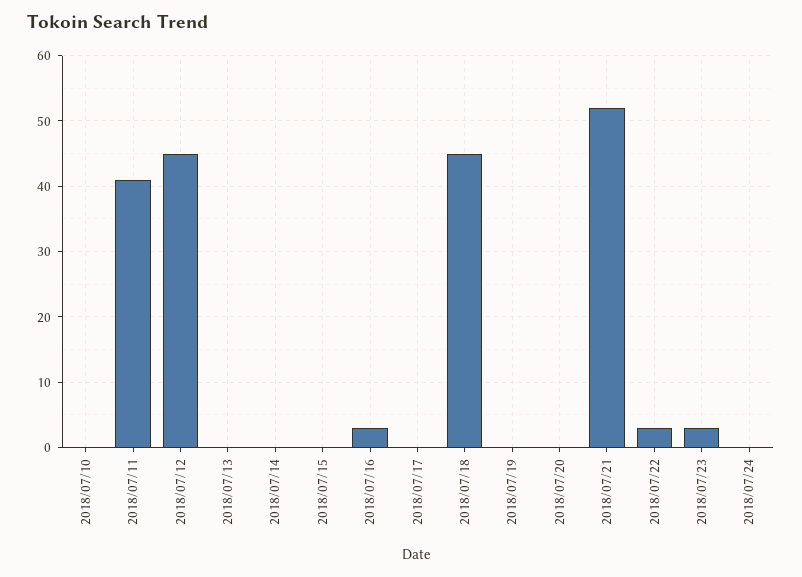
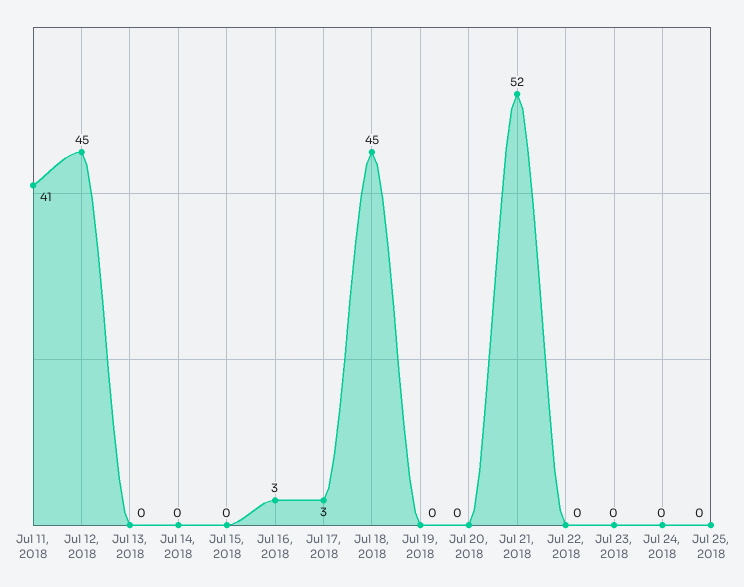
2018/07/10: 0 -> none
2018/07/17: 0 -> 3
2018/07/22: 3 -> 0
2018/07/23: 3 -> 0
Jul 25, 2018: none -> 0

